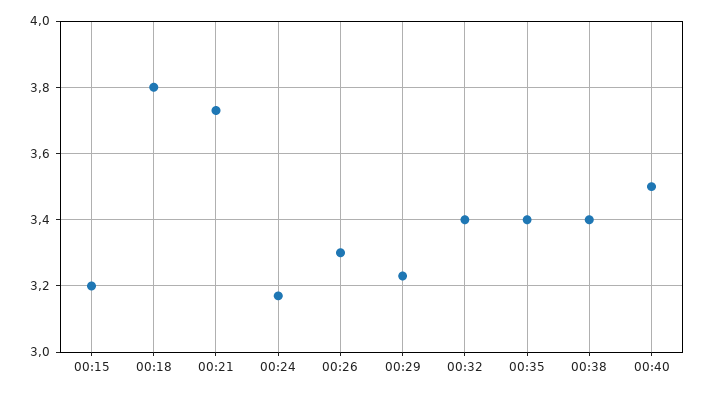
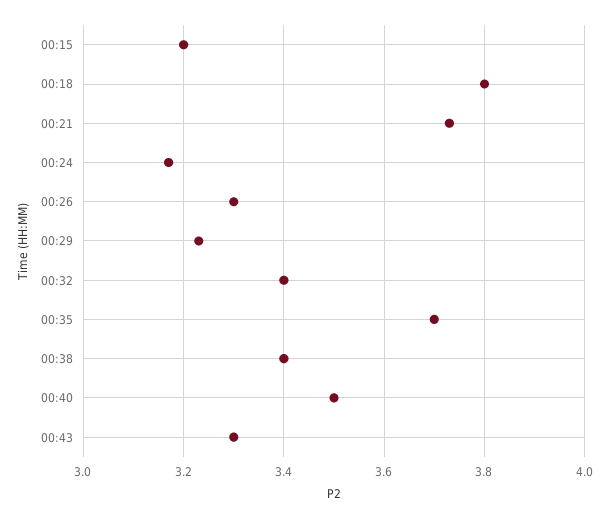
00:35: 3.4 -> 3.7
00:43: none -> 3.3

